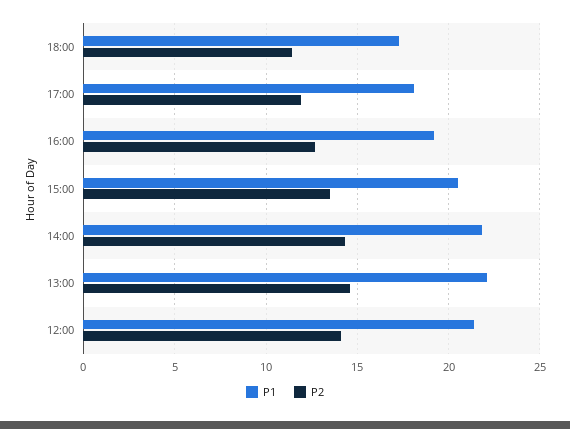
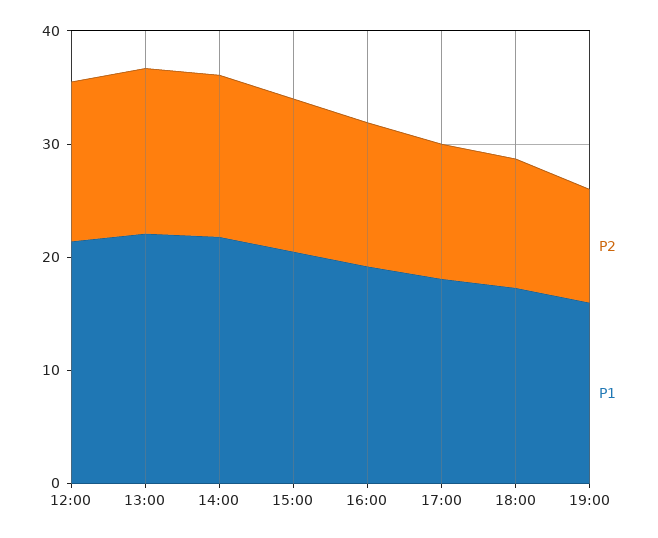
P2, 19:00: none -> 10
P1, 19:00: none -> 16

